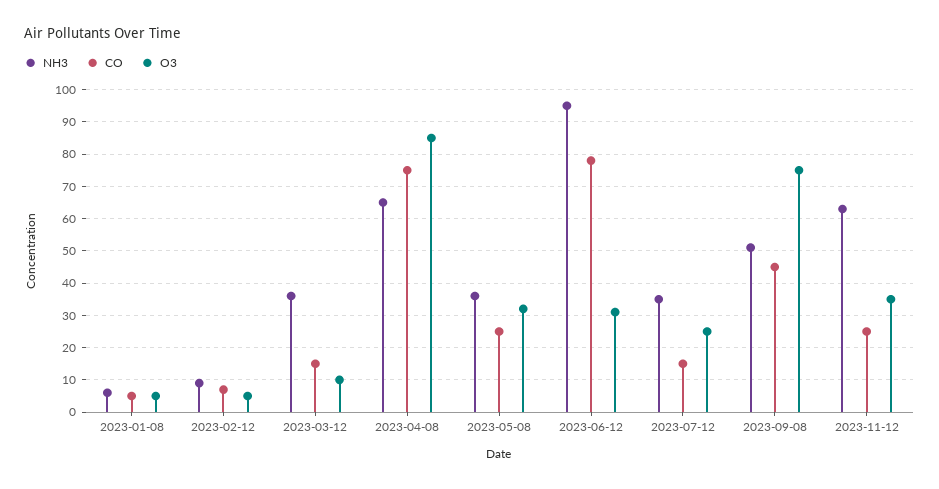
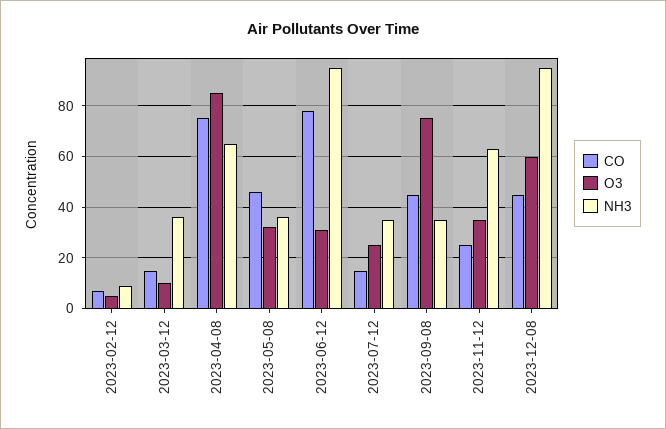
NH3, 2023-01-08: 5 -> none
CO, 2023-01-08: 5 -> none
O3, 2023-01-08: 5 -> none
CO, 2023-05-08: 25 -> 45
NH3, 2023-09-08: 50 -> 35
CO, 2023-12-08: none -> 45
O3, 2023-12-08: none -> 60
NH3, 2023-12-08: none -> 95

